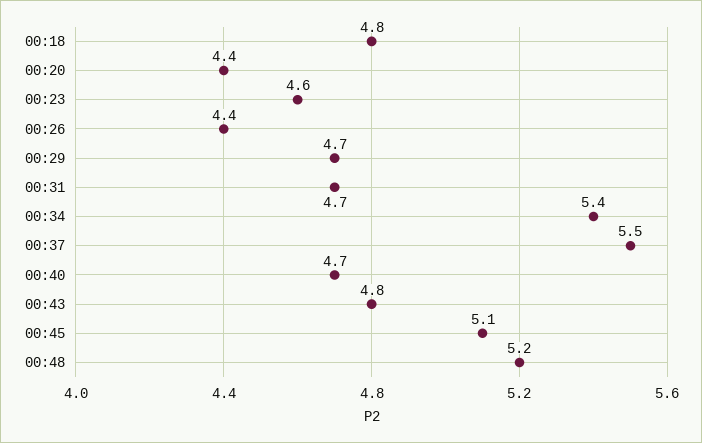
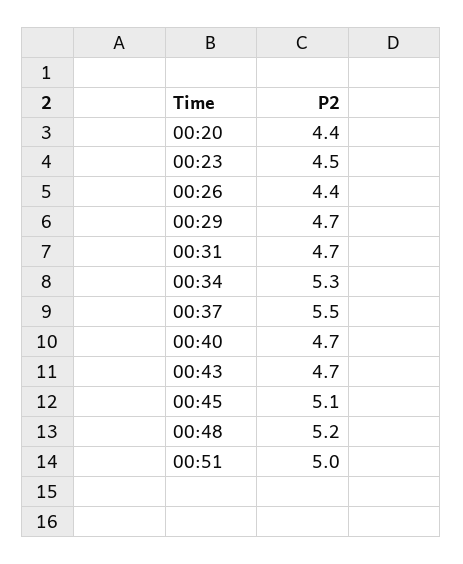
00:18: 4.8 -> none
00:23: 4.6 -> 4.5
00:34: 5.4 -> 5.3
00:43: 4.8 -> 4.7
00:51: none -> 5

